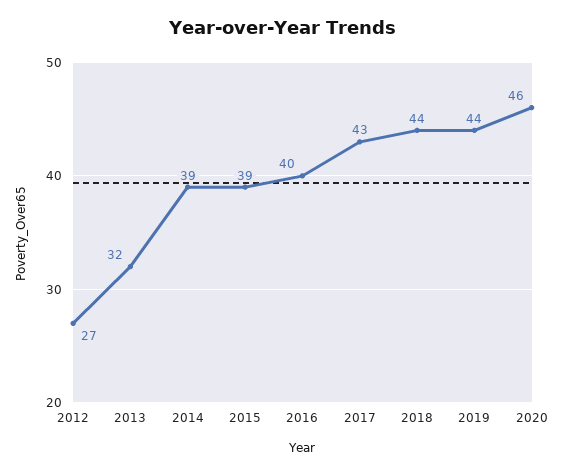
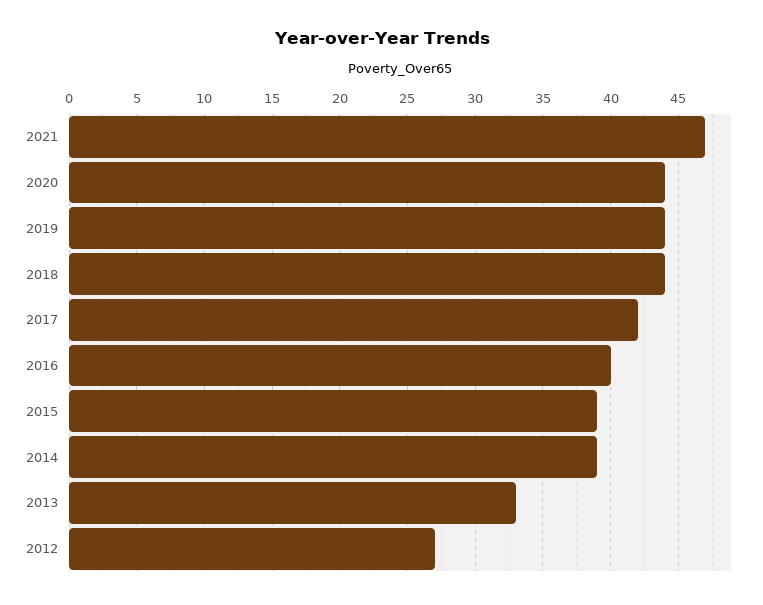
2013: 32 -> 33
2017: 43 -> 42
2020: 46 -> 44
2021: none -> 47

